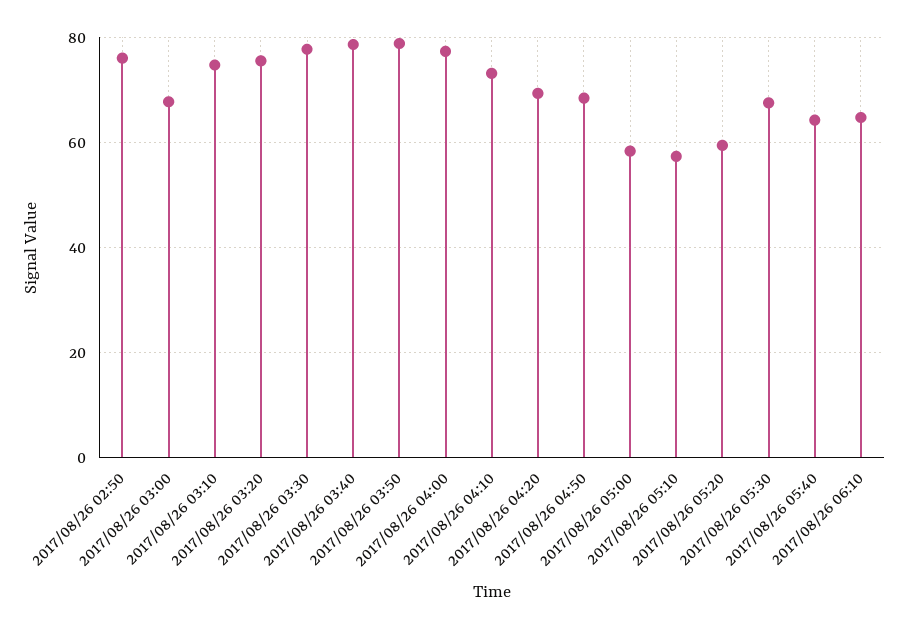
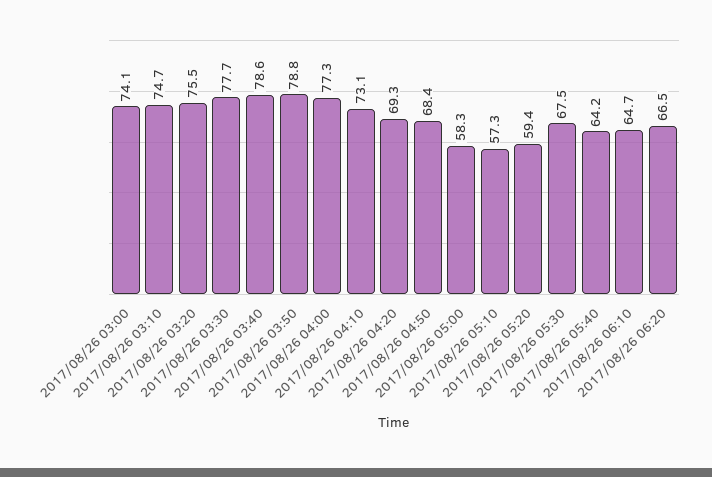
2017/08/26 02:50: 76 -> none
2017/08/26 03:00: 68 -> 74.1
2017/08/26 06:20: none -> 66.5

